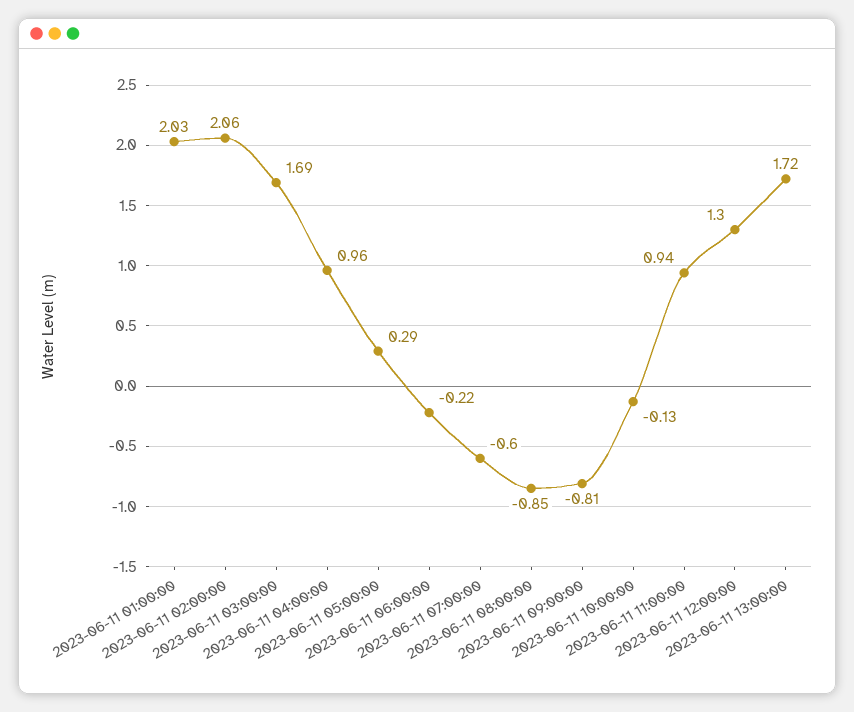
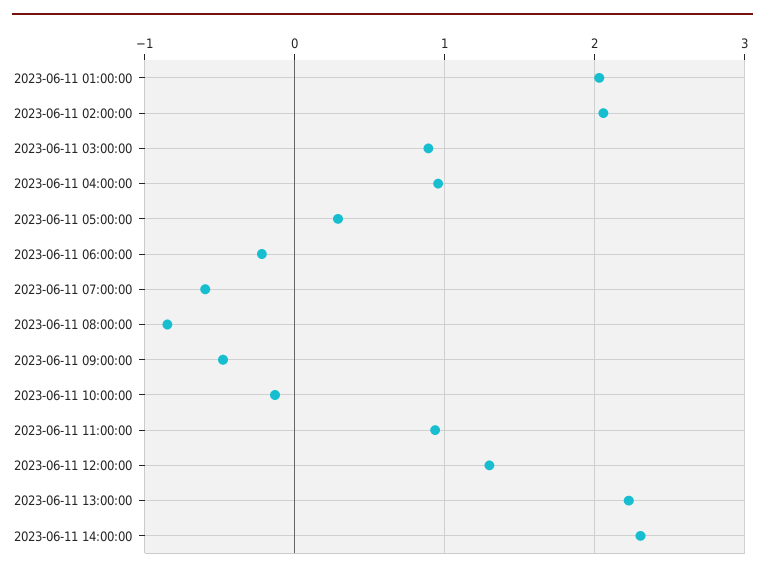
2023-06-11 03:00:00: 1.69 -> 0.9
2023-06-11 09:00:00: -0.81 -> -0.5
2023-06-11 13:00:00: 1.72 -> 2.2
2023-06-11 14:00:00: none -> 2.3

